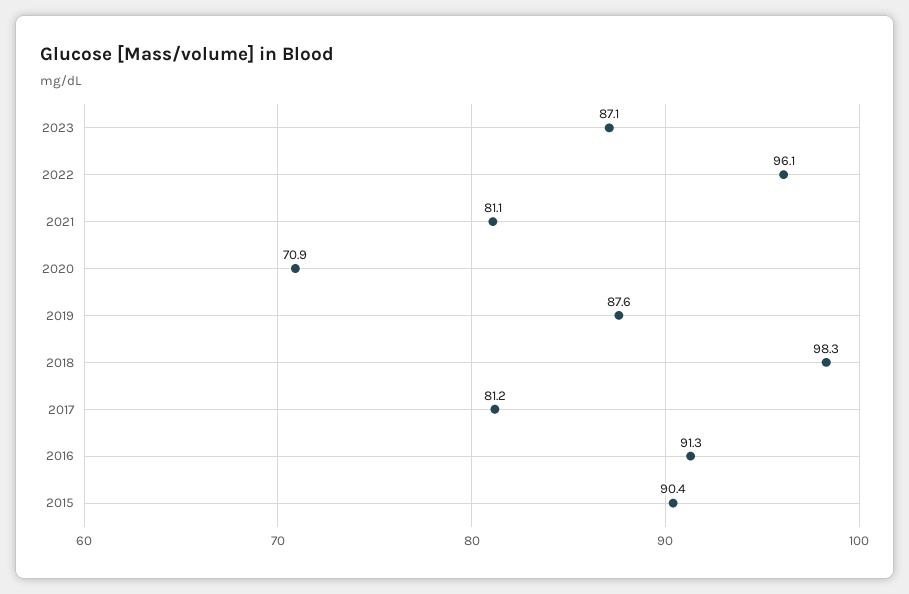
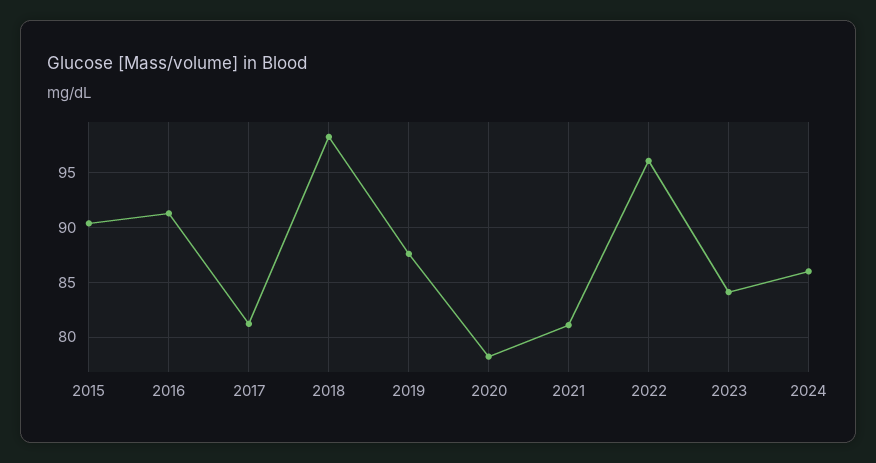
2023: 87.1 -> 84
2020: 70.9 -> 78
2024: none -> 86

